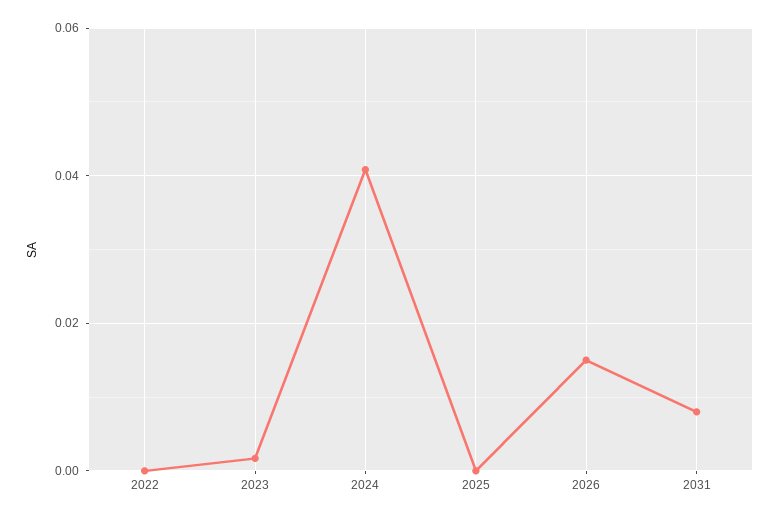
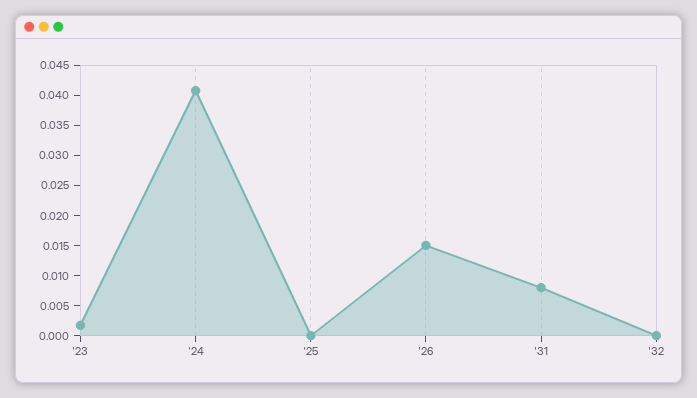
2022: 0 -> none
'32: none -> 0

